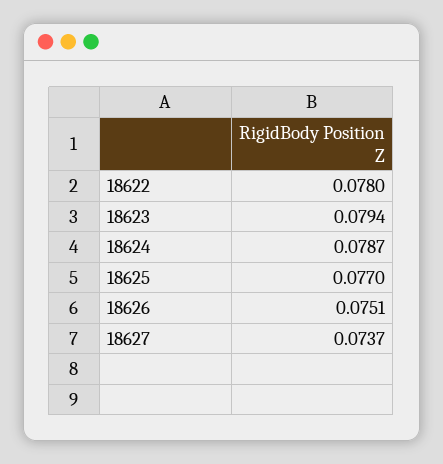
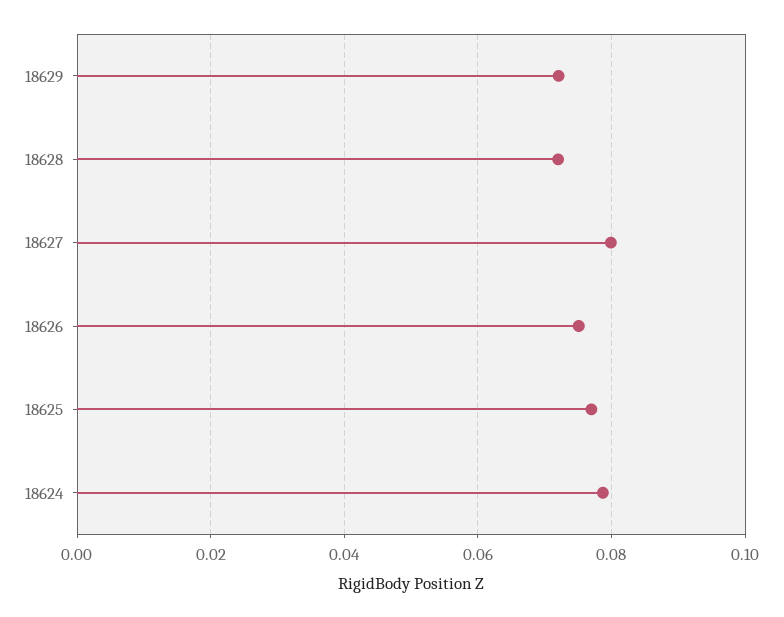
18622: 0.078 -> none
18623: 0.0794 -> none
18627: 0.0737 -> 0.08
18629: none -> 0.072
18628: none -> 0.072

